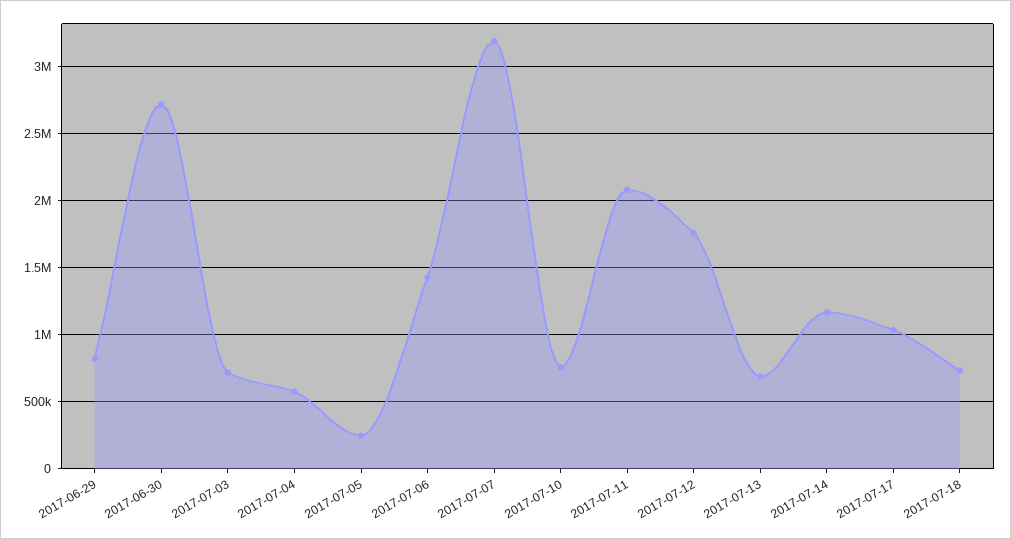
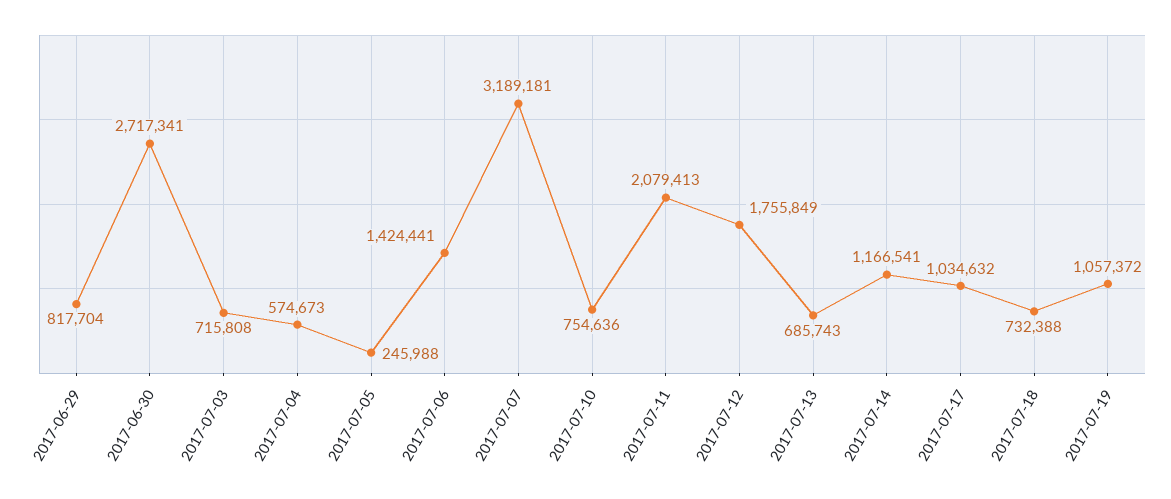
2017-07-19: none -> 1057372

